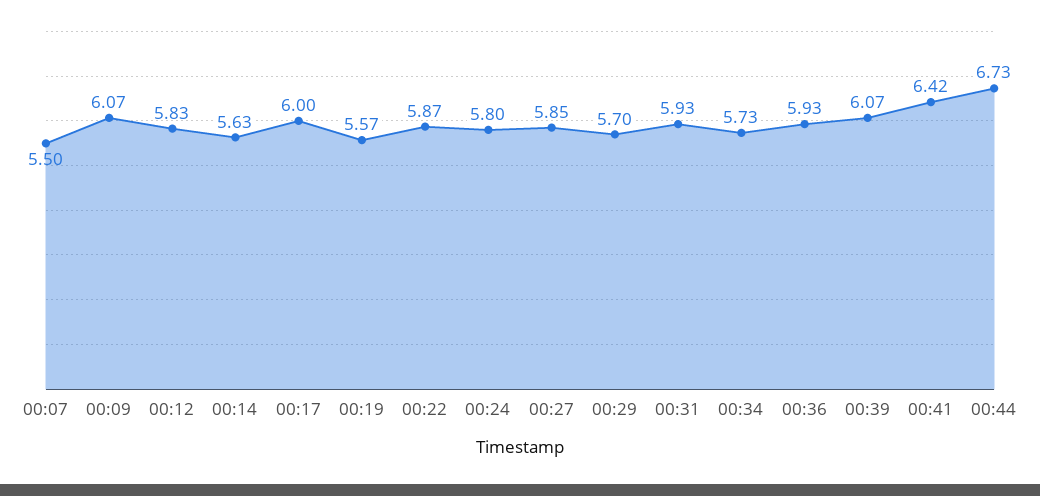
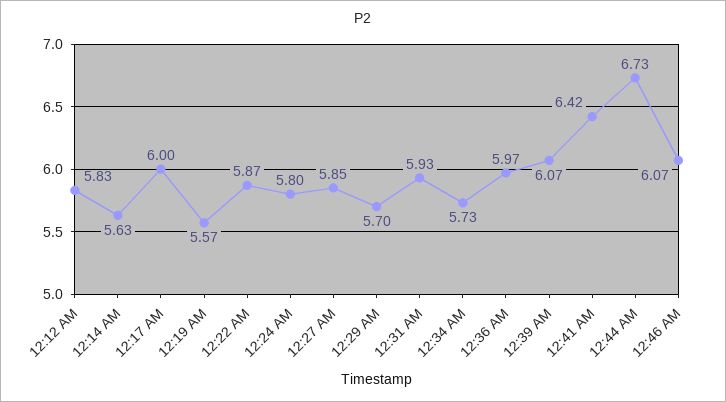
00:07: 5.5 -> none
00:09: 6.07 -> none
00:36: 5.93 -> 5.97
12:46 AM: none -> 6.07

